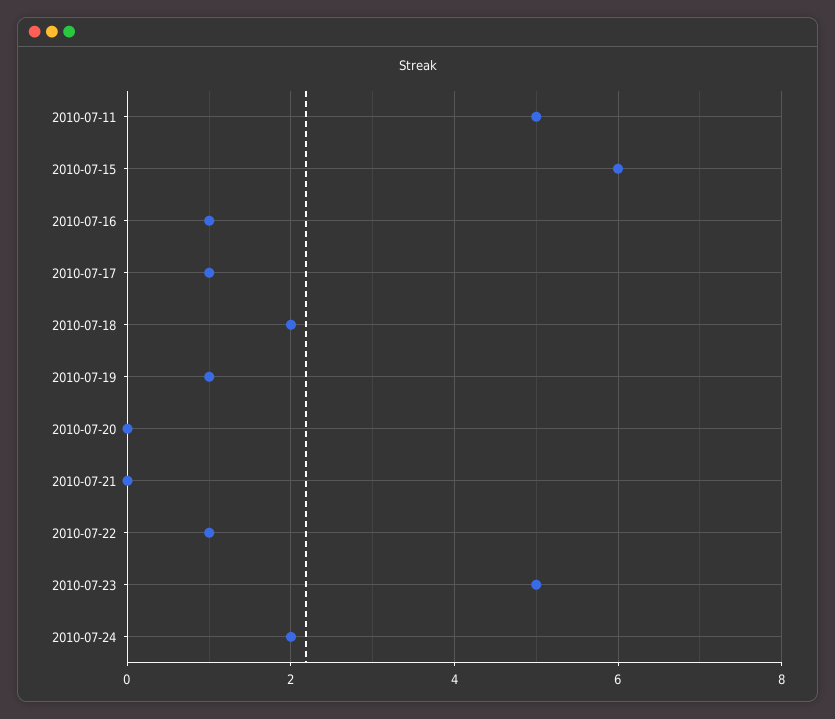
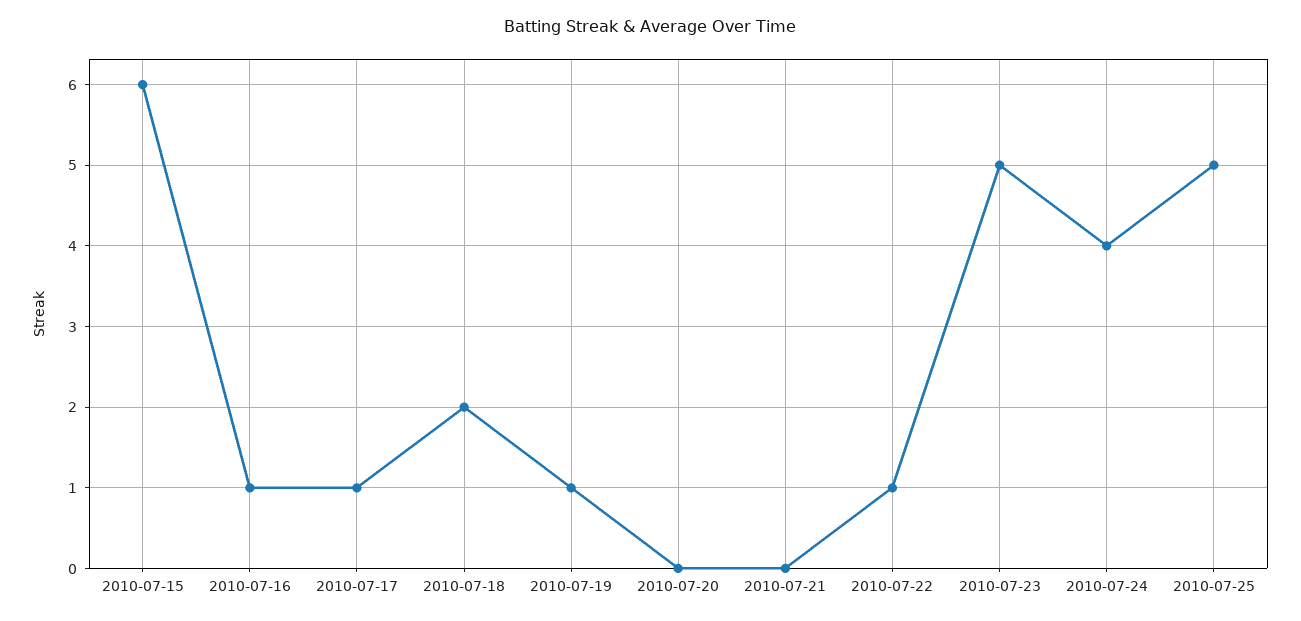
2010-07-11: 5 -> none
2010-07-24: 2 -> 4
2010-07-25: none -> 5

